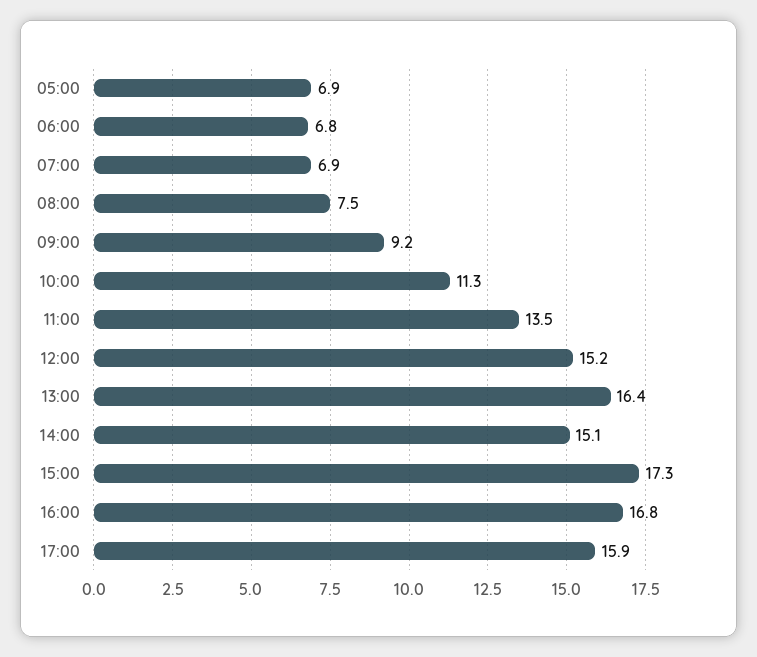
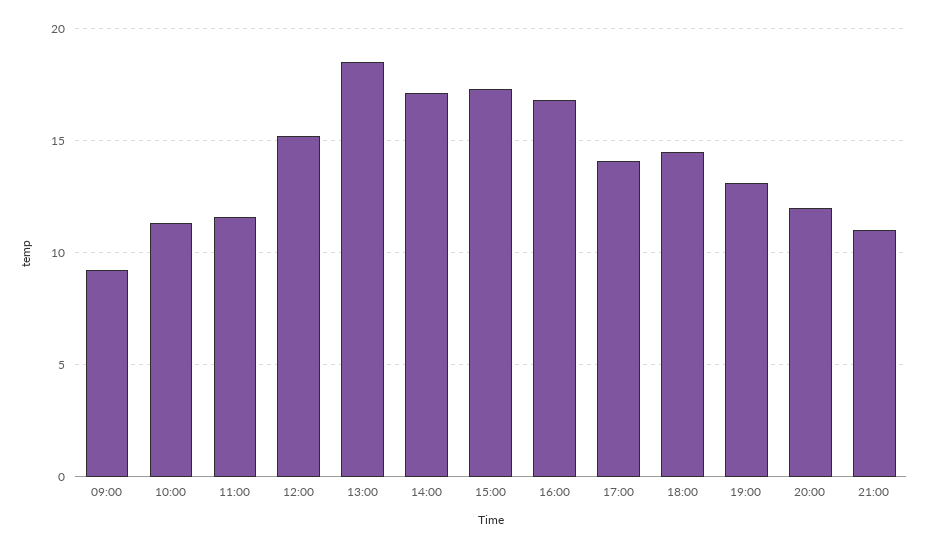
05:00: 6.9 -> none
06:00: 6.8 -> none
07:00: 6.9 -> none
08:00: 7.5 -> none
11:00: 13.5 -> 11.5
13:00: 16.4 -> 18.5
14:00: 15.1 -> 17
17:00: 15.9 -> 14
18:00: none -> 14.5
19:00: none -> 13
20:00: none -> 12
21:00: none -> 11

